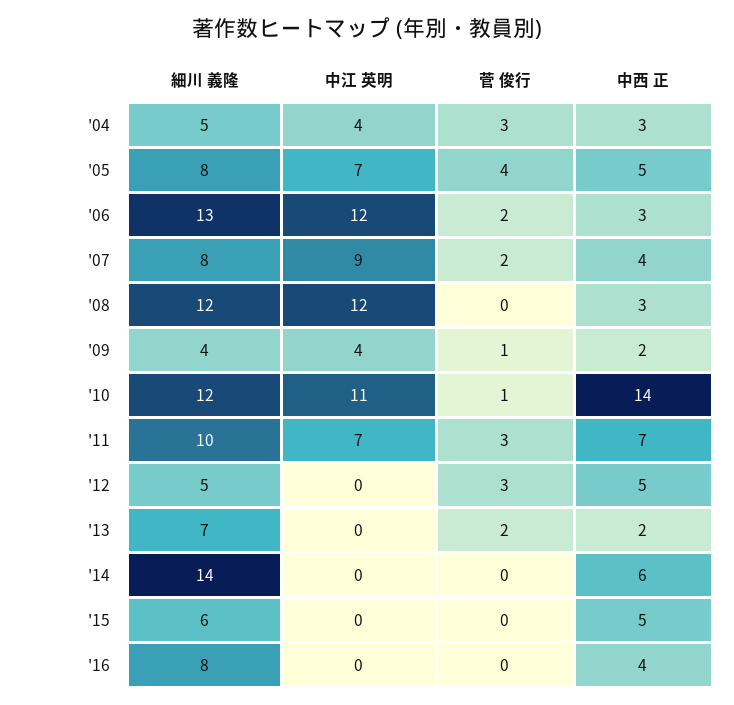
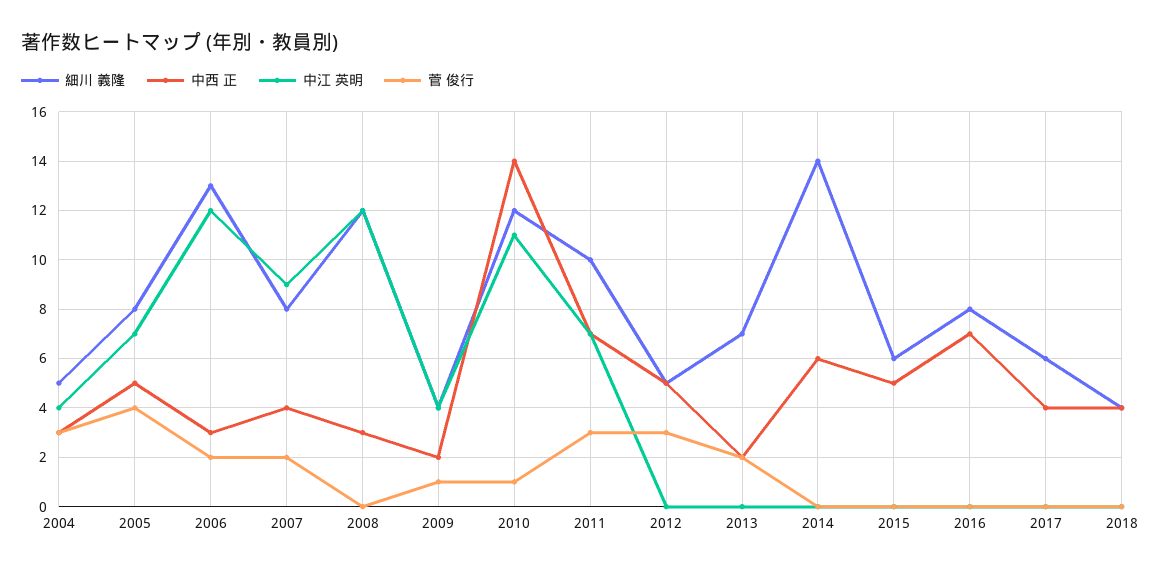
中西 正, '16: 4 -> 7
細川 義隆, 2017: none -> 6
中西 正, 2017: none -> 4
中江 英明, 2017: none -> 0
菅 俊行, 2017: none -> 0
細川 義隆, 2018: none -> 4
中西 正, 2018: none -> 4
中江 英明, 2018: none -> 0
菅 俊行, 2018: none -> 0

